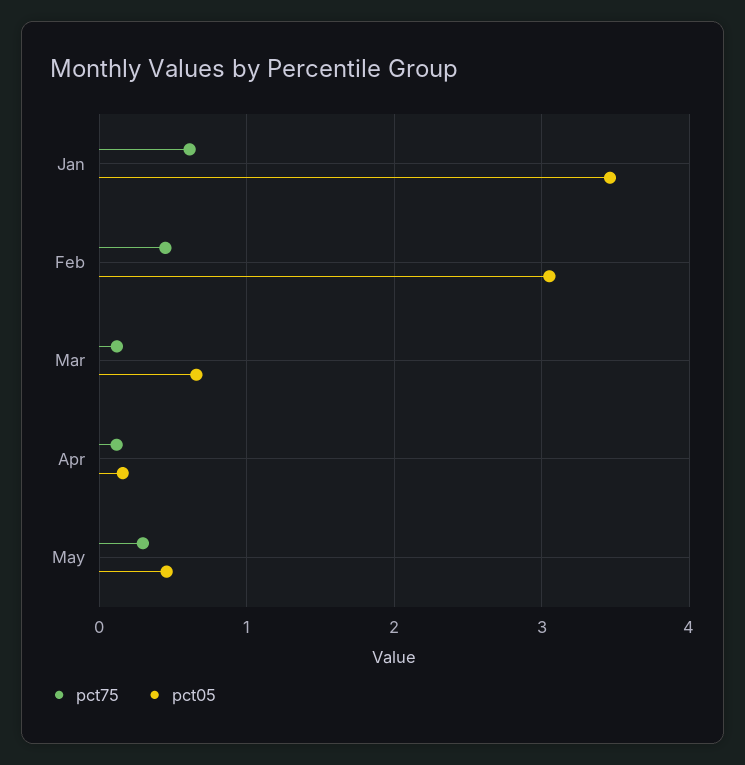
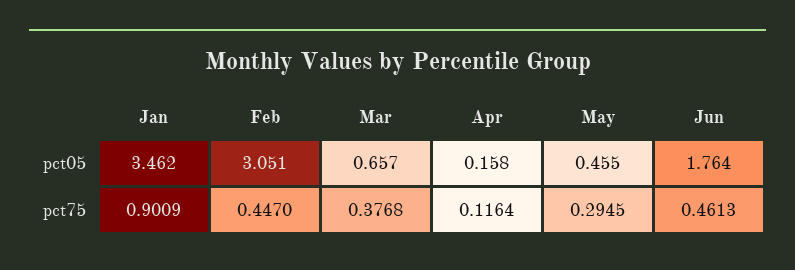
pct75, Jan: 0.6 -> 0.9009
pct75, Mar: 0.1 -> 0.3768
pct05, Jun: none -> 1.764
pct75, Jun: none -> 0.4613

